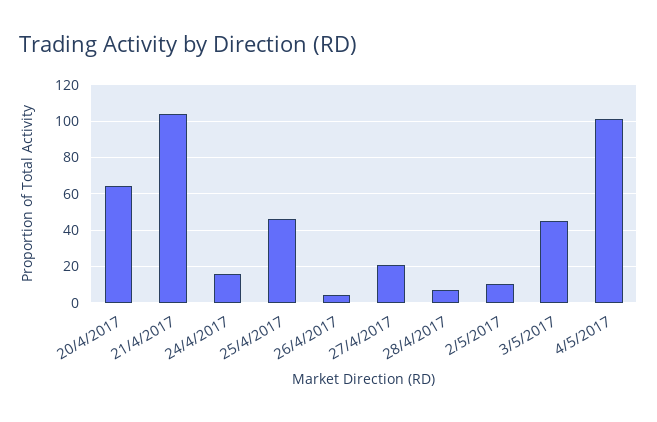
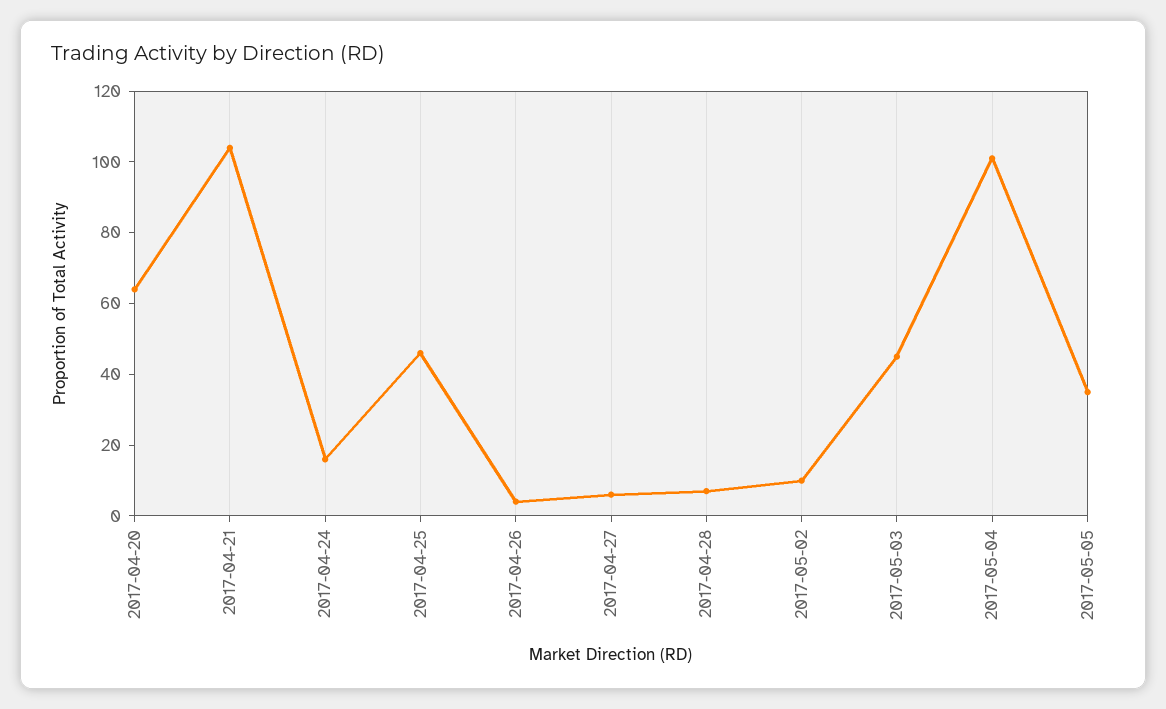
27/4/2017: 20 -> 5
2017-05-05: none -> 35

